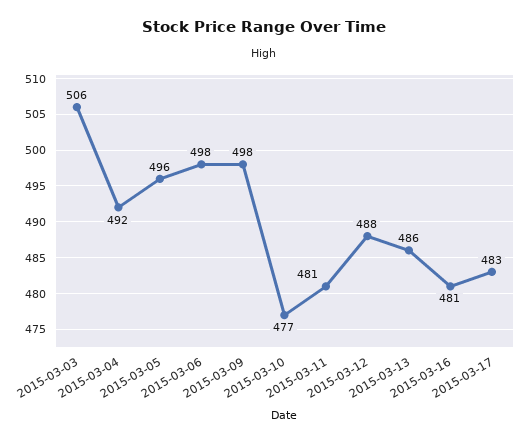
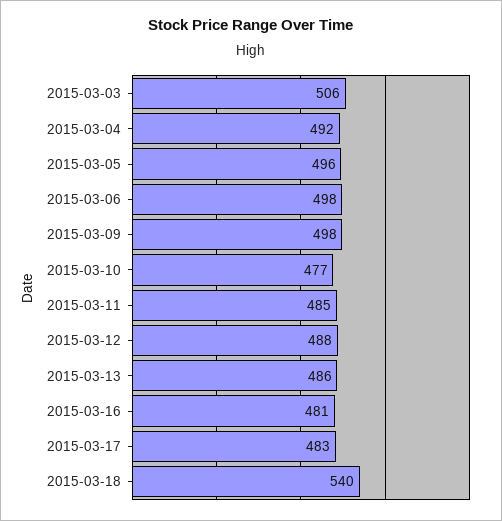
2015-03-11: 481 -> 485
2015-03-18: none -> 540

